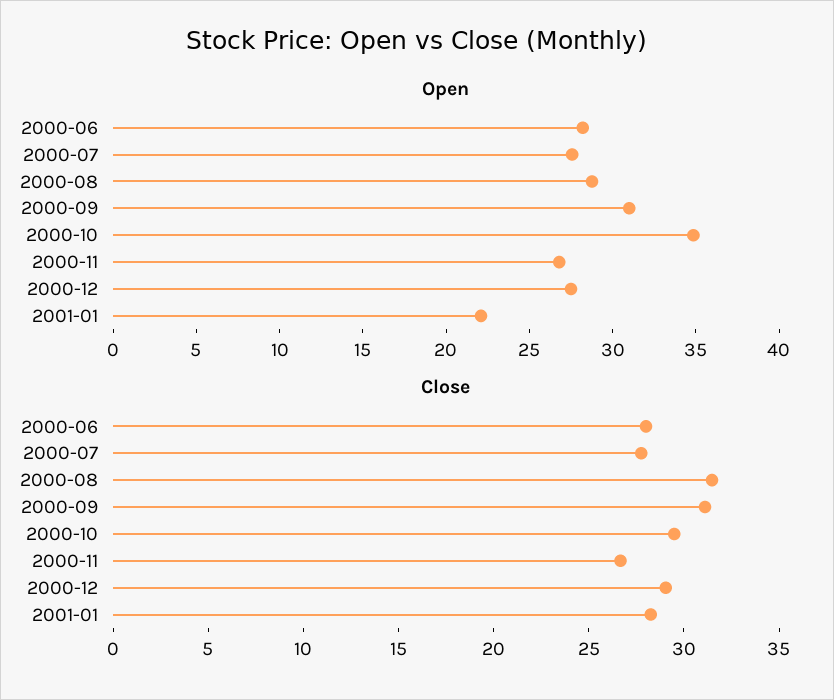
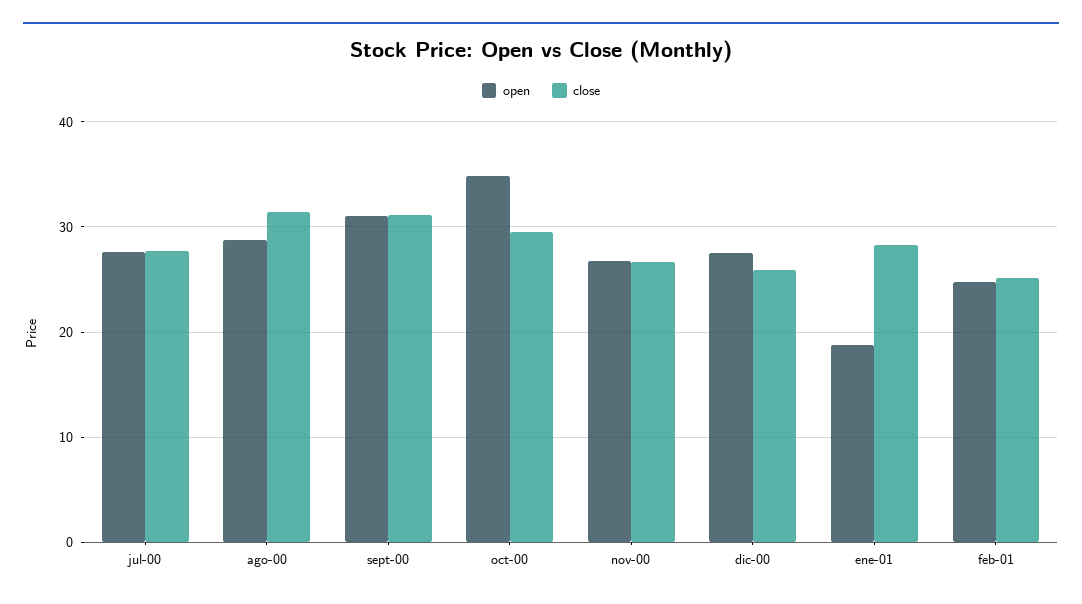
Open, 2000-06: 28 -> none
Open, 2001-01: 22 -> 19
Close, 2000-06: 28 -> none
Close, 2000-12: 29 -> 26
Open, feb-01: none -> 25
Close, feb-01: none -> 25

